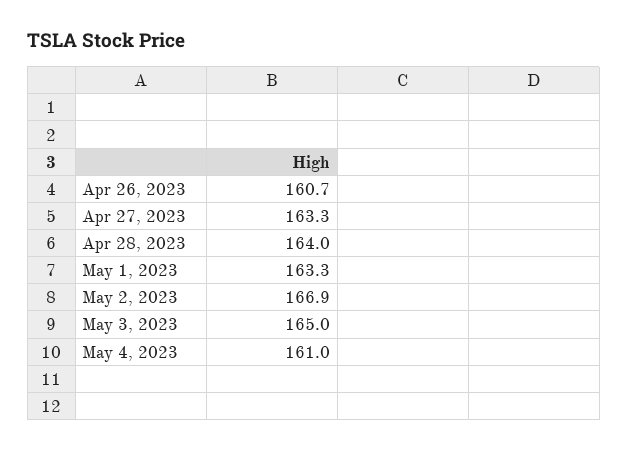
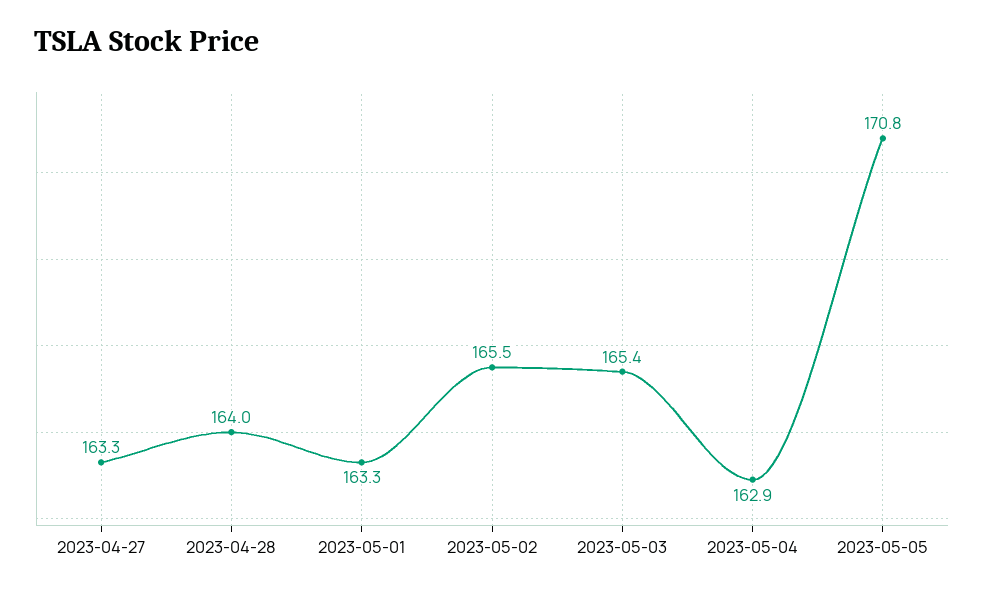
Apr 26, 2023: 160.7 -> none
May 2, 2023: 166.9 -> 165.5
May 3, 2023: 165 -> 165.4
May 4, 2023: 161 -> 162.9
2023-05-05: none -> 170.8

